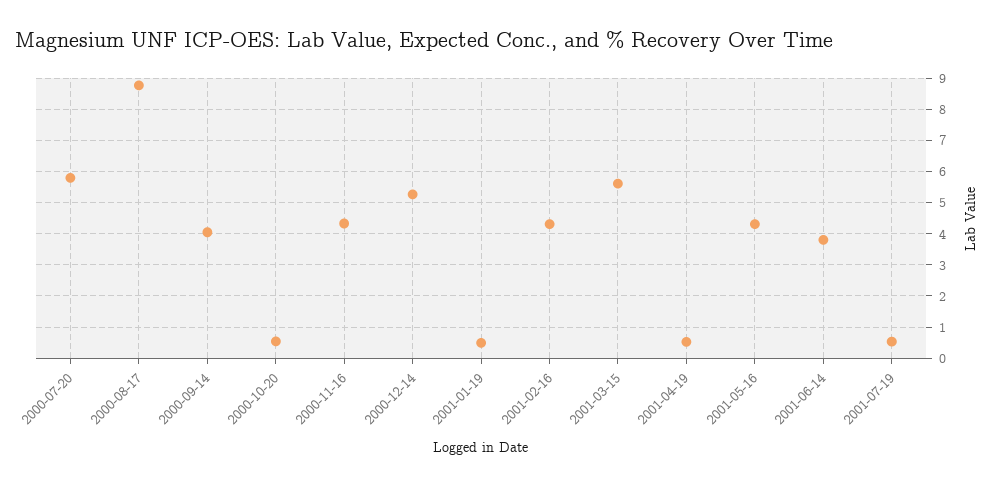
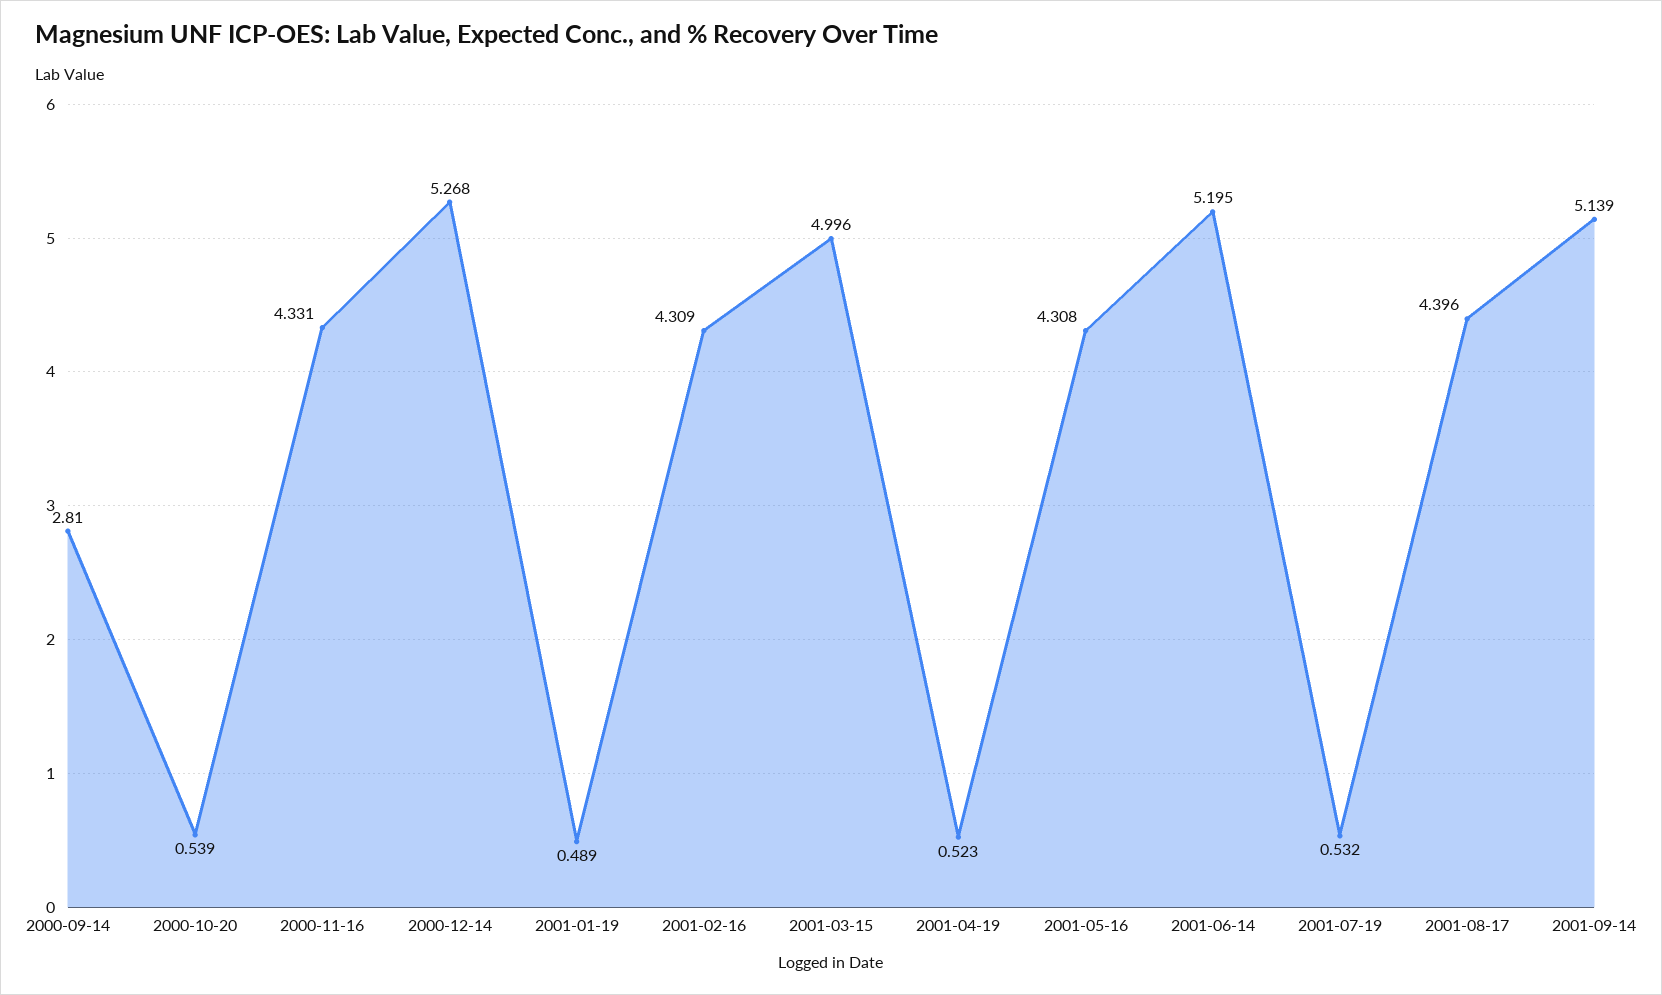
2000-07-20: 5.8 -> none
2000-08-17: 8.8 -> none
2000-09-14: 4 -> 2.81
2001-03-15: 5.6 -> 4.996
2001-06-14: 3.8 -> 5.195
2001-08-17: none -> 4.396
2001-09-14: none -> 5.139

